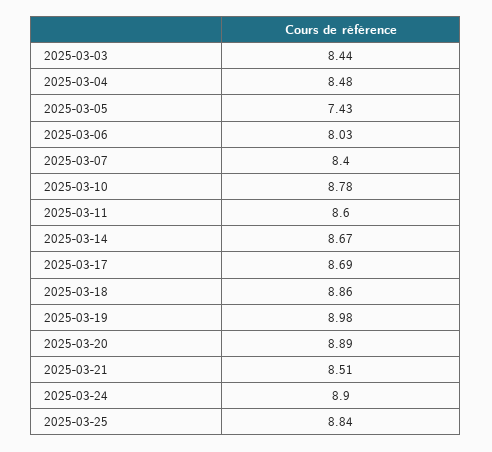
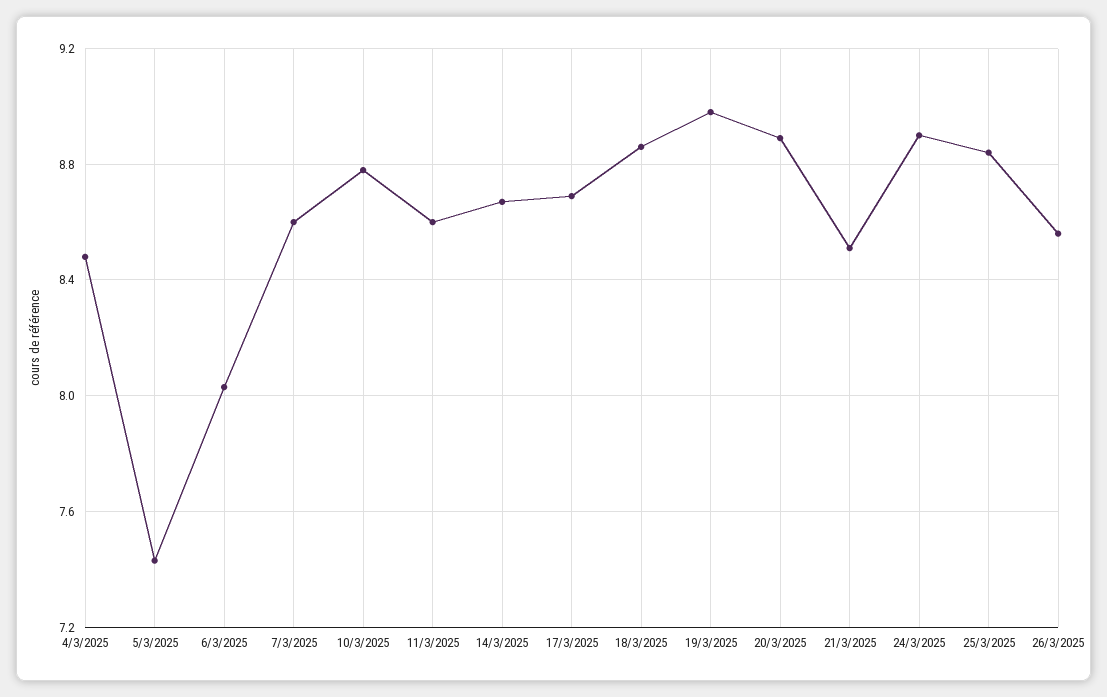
2025-03-03: 8.44 -> none
2025-03-07: 8.4 -> 8.6
26/3/2025: none -> 8.55

